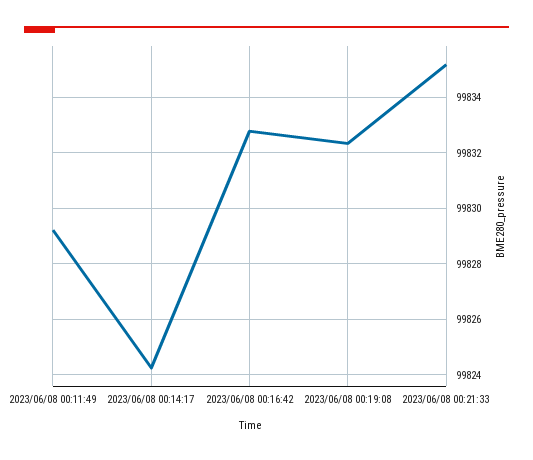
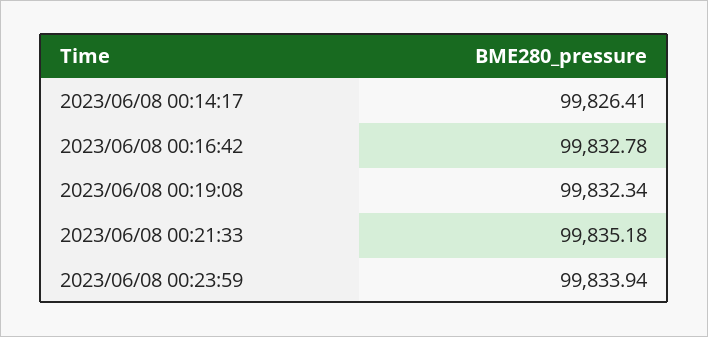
2023/06/08 00:11:49: 99829.25 -> none
2023/06/08 00:14:17: 99824.25 -> 99826.41
2023/06/08 00:23:59: none -> 99833.94

